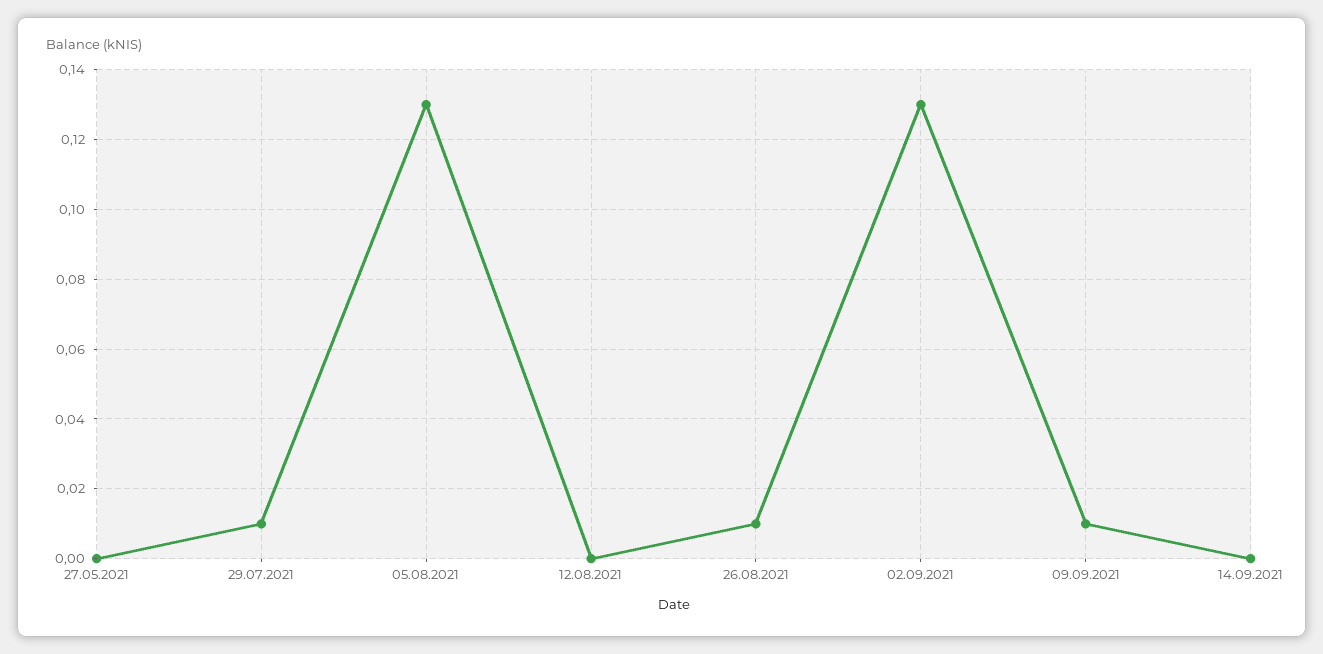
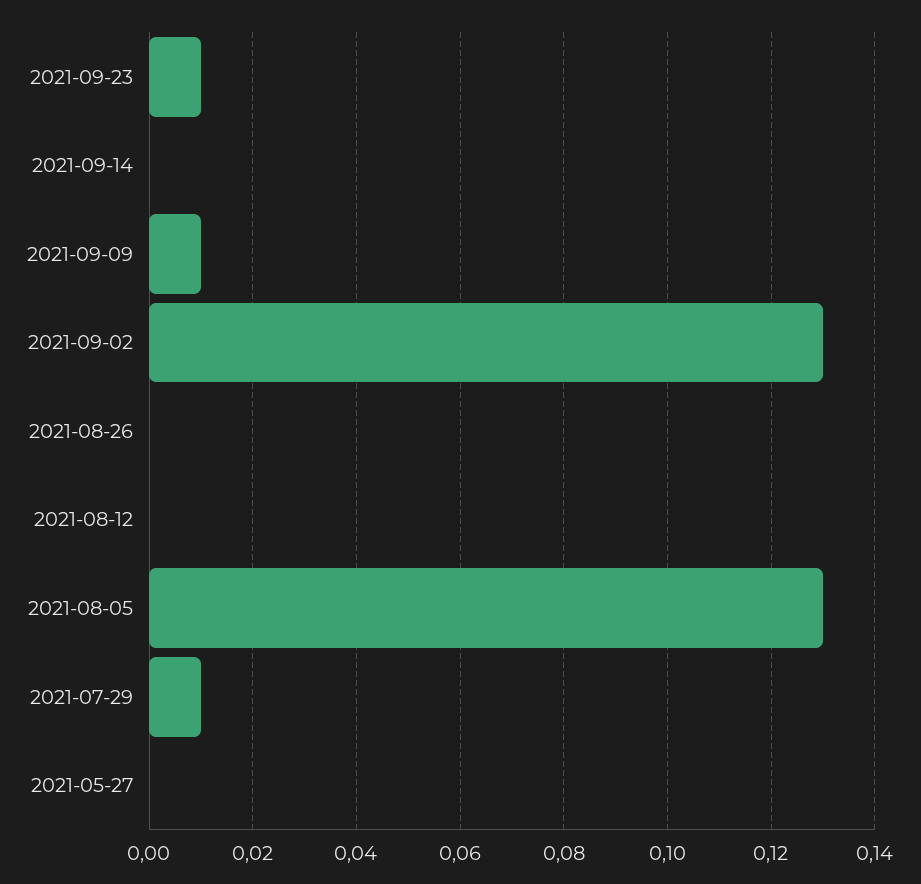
26.08.2021: 0.01 -> 0
2021-09-23: none -> 0.01

